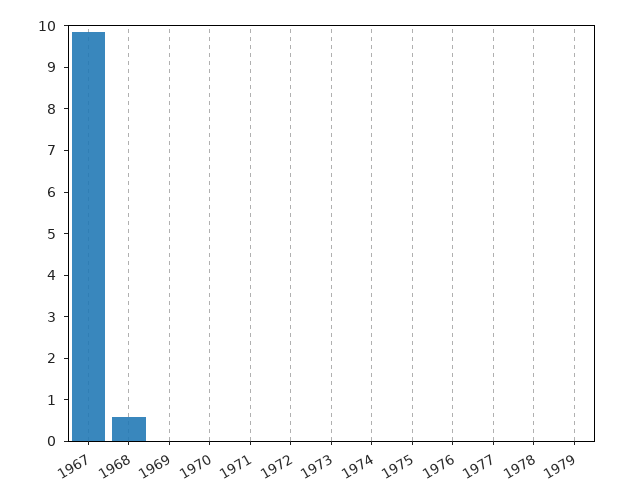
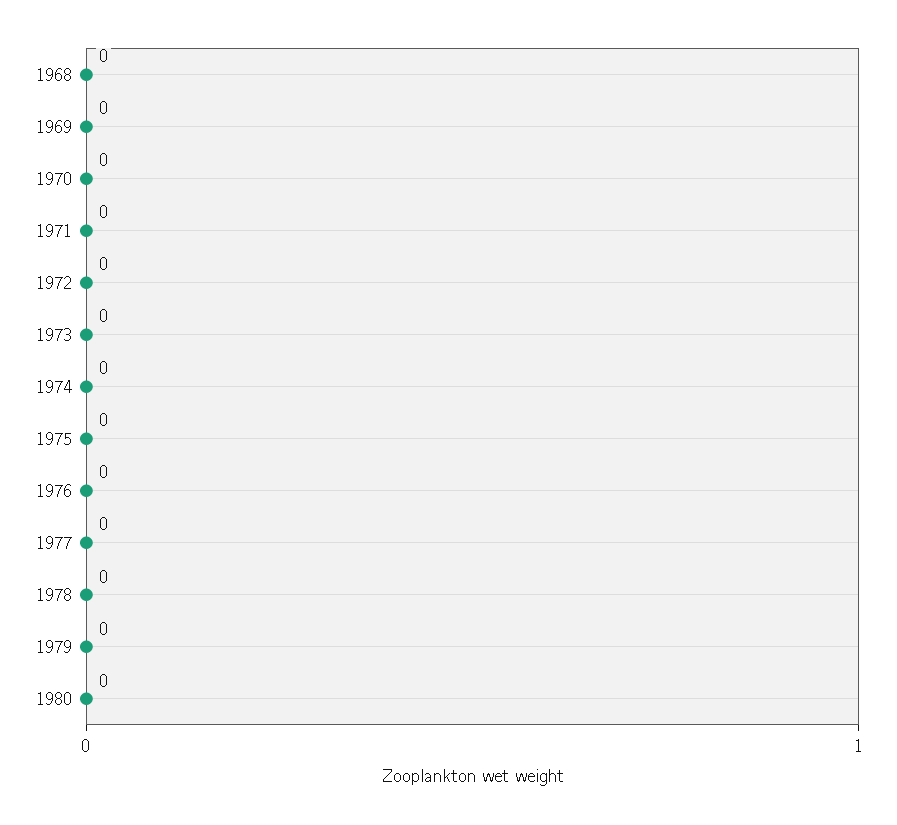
1967: 9.8 -> none
1968: 0.6 -> 0
1980: none -> 0

